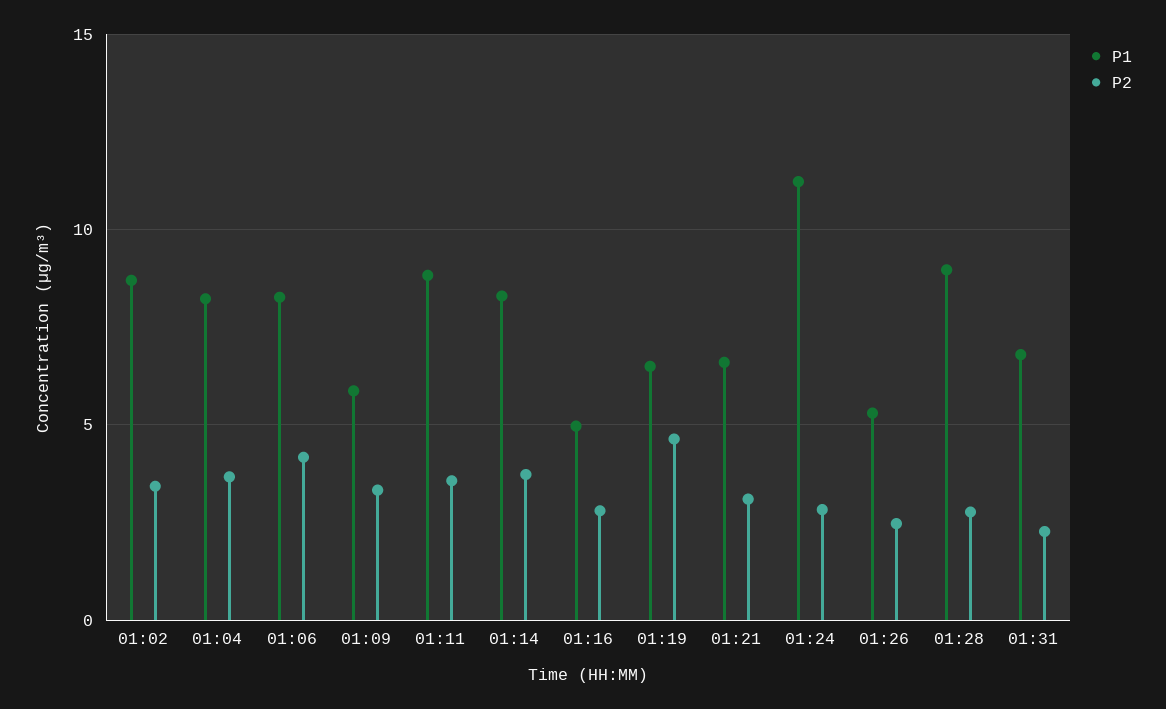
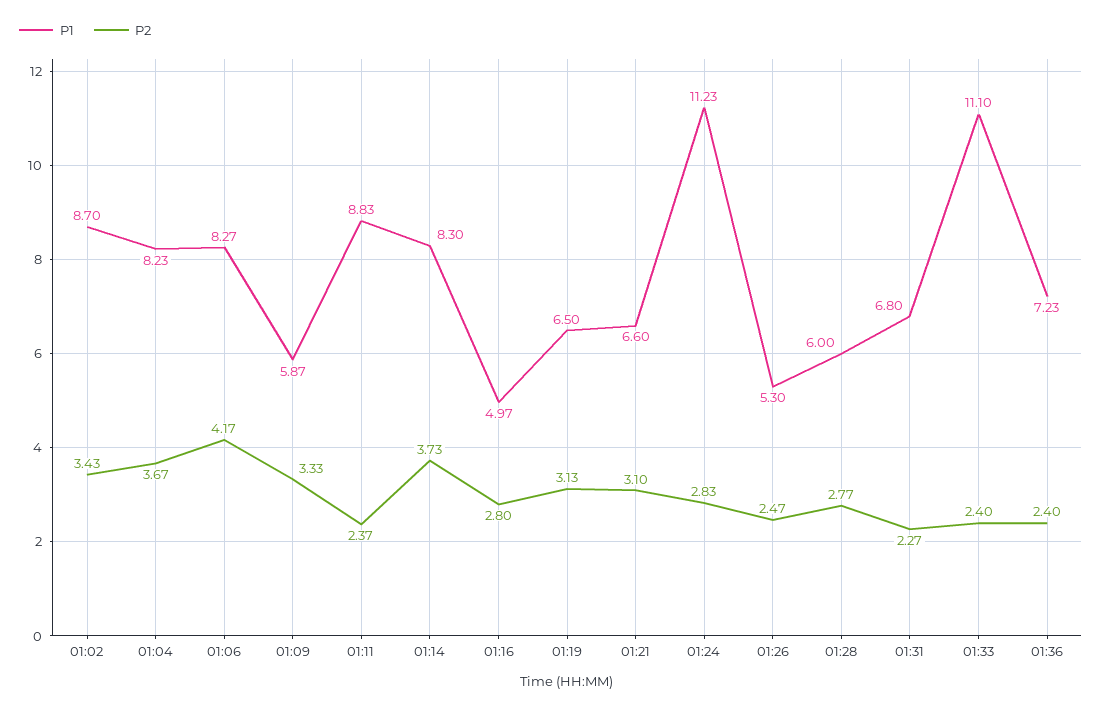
P2, 01:11: 3.5 -> 2.37
P2, 01:19: 4.5 -> 3.13
P1, 01:28: 9 -> 6
P1, 01:33: none -> 11.1
P2, 01:33: none -> 2.4
P1, 01:36: none -> 7.23
P2, 01:36: none -> 2.4

